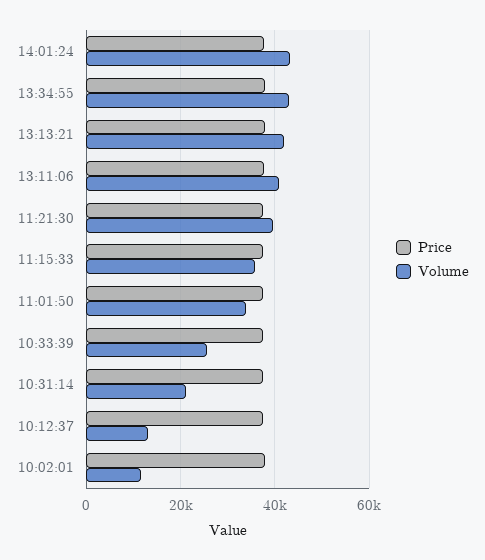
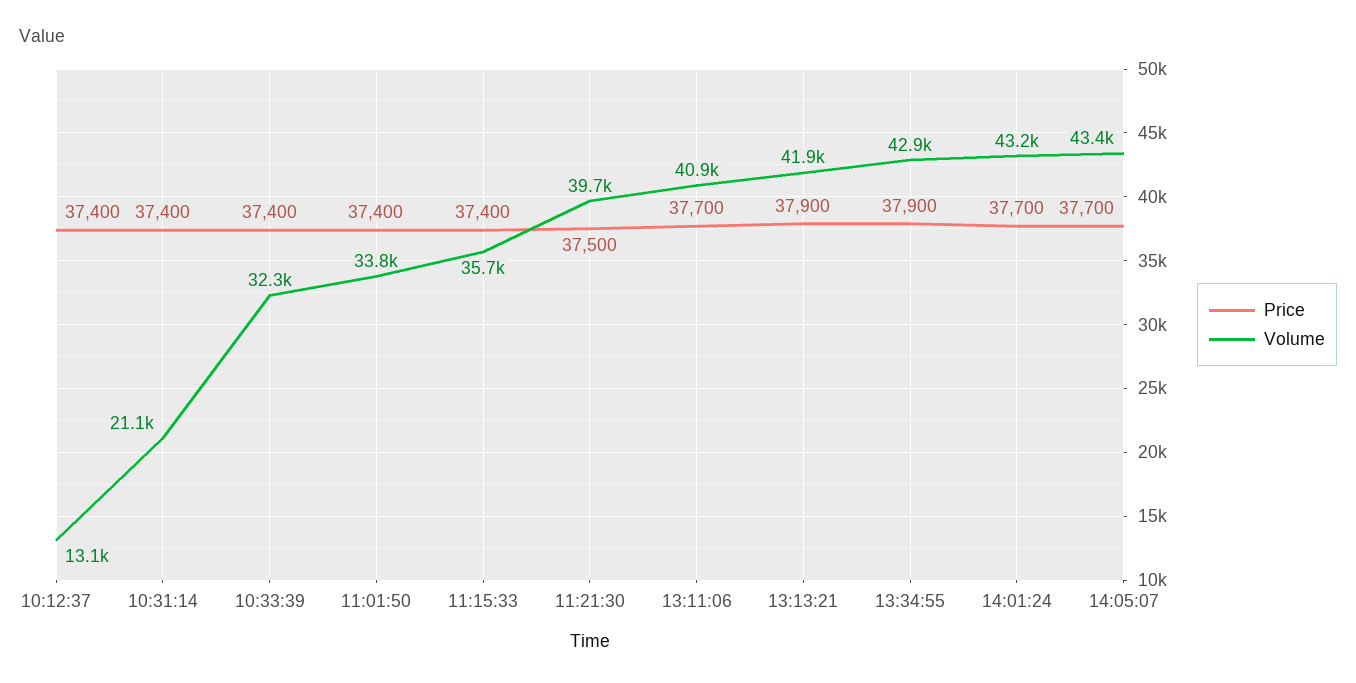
Volume, 10:33:39: 26000 -> 32300
Price, 10:02:01: 38000 -> none
Volume, 10:02:01: 12000 -> none
Price, 14:05:07: none -> 37700
Volume, 14:05:07: none -> 43400

